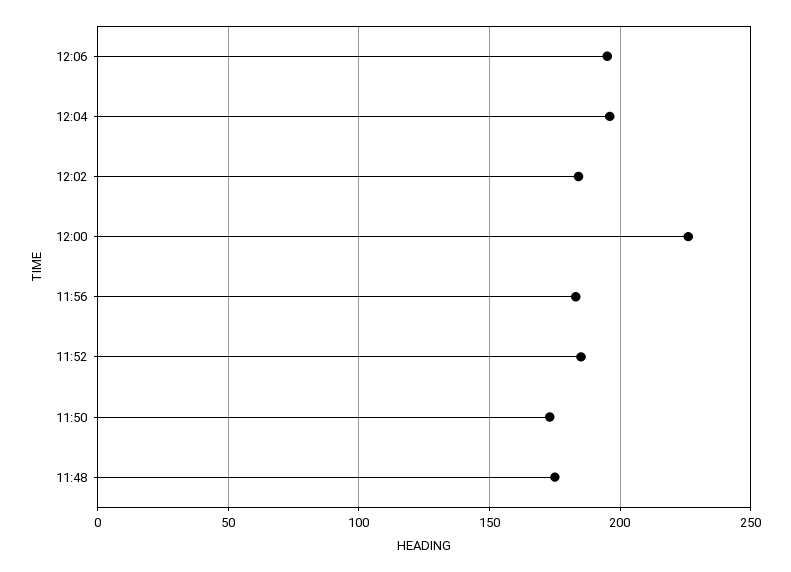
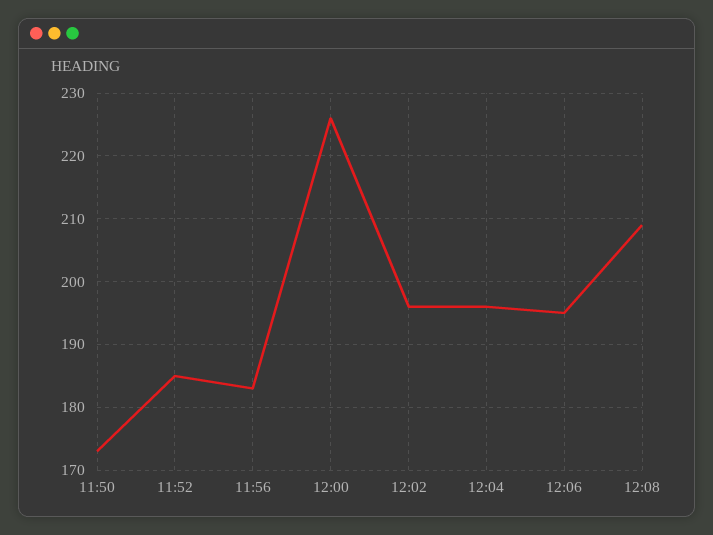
12:02: 185 -> 196
11:48: 175 -> none
12:08: none -> 209

